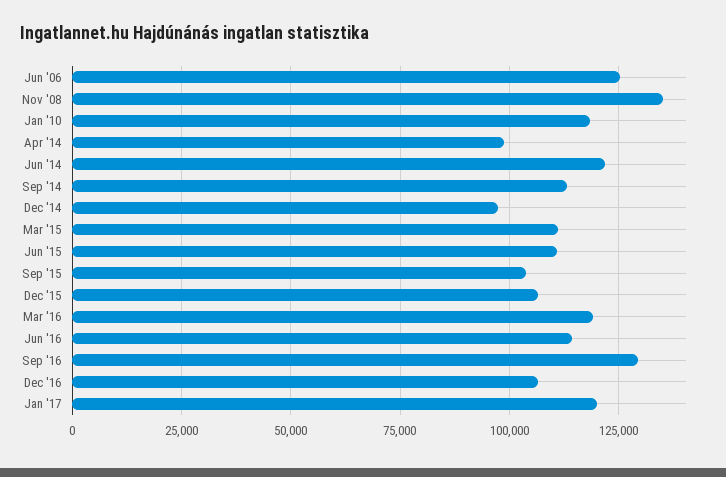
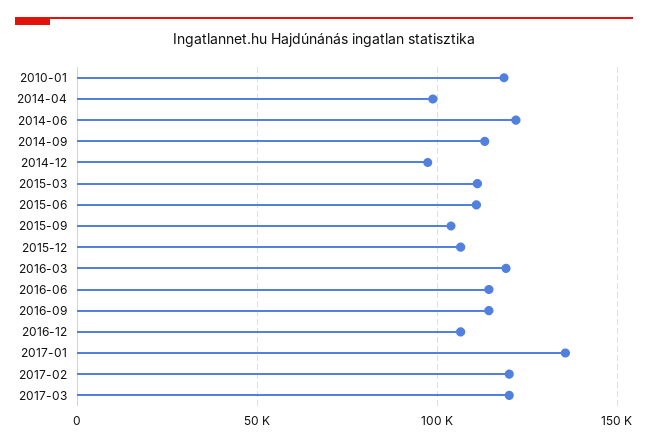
Jun '06: 125000 -> none
Nov '08: 135000 -> none
Sep '16: 130000 -> 115000
Jan '17: 120000 -> 135000
2017-02: none -> 120000
2017-03: none -> 120000

